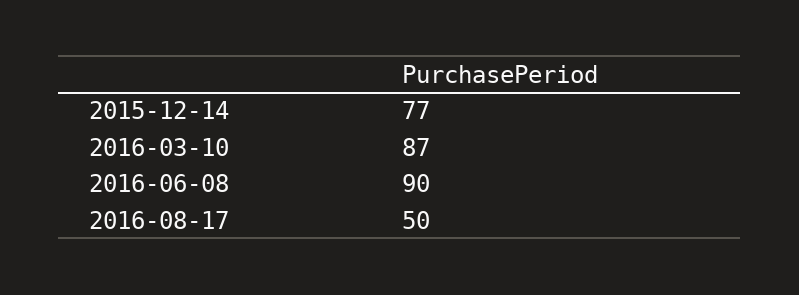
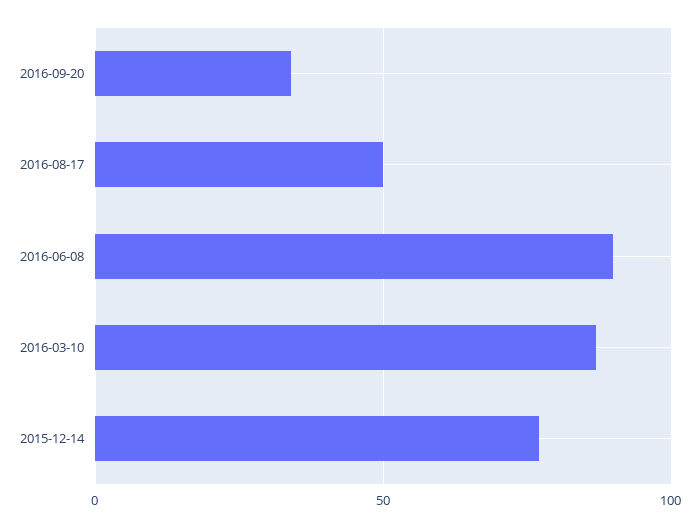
2016-09-20: none -> 35

